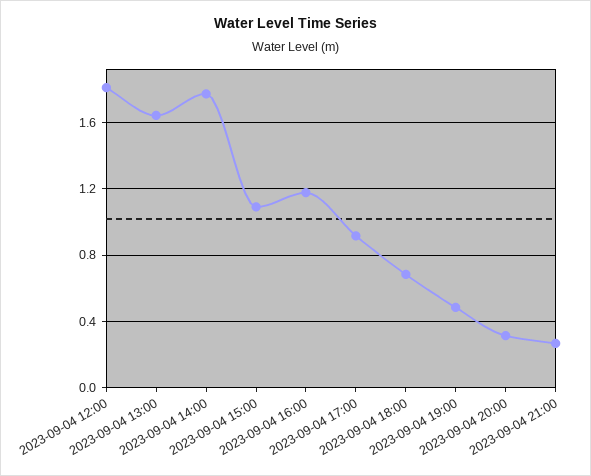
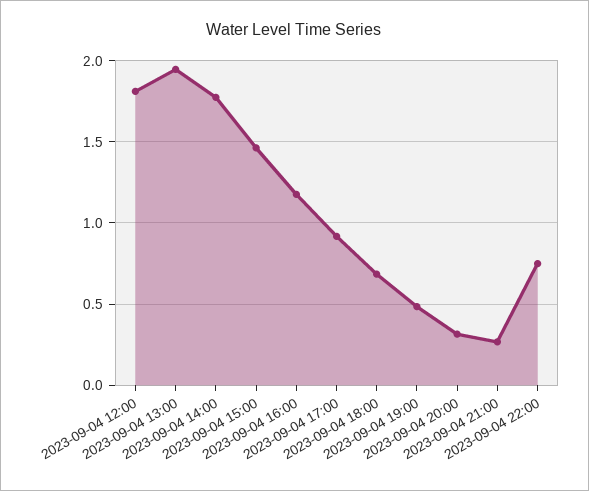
2023-09-04 13:00: 1.65 -> 1.95
2023-09-04 15:00: 1.1 -> 1.45
2023-09-04 22:00: none -> 0.75

